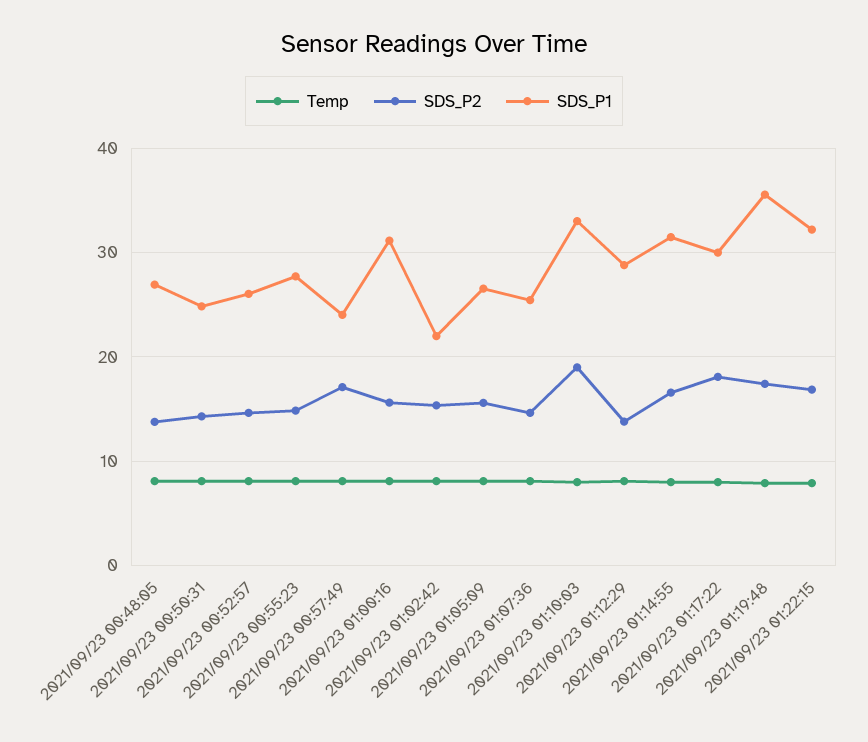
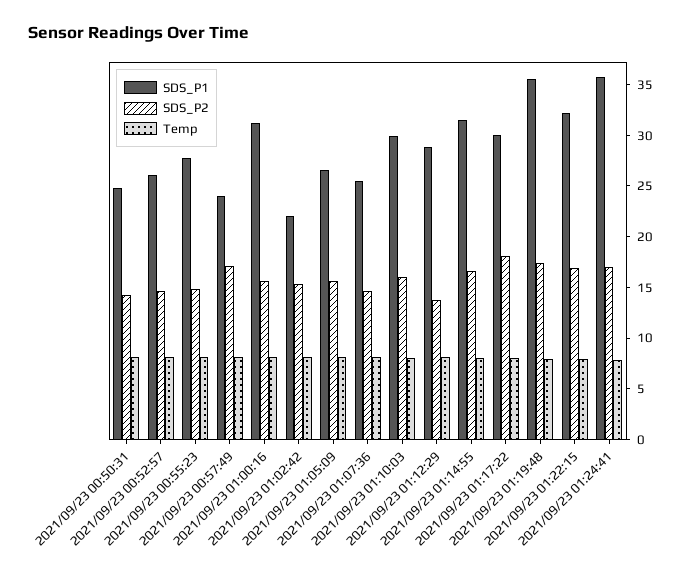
Temp, 2021/09/23 00:48:05: 8 -> none
SDS_P2, 2021/09/23 00:48:05: 14 -> none
SDS_P1, 2021/09/23 00:48:05: 27 -> none
SDS_P2, 2021/09/23 01:10:03: 19 -> 16
SDS_P1, 2021/09/23 01:10:03: 33 -> 30
SDS_P1, 2021/09/23 01:24:41: none -> 36
SDS_P2, 2021/09/23 01:24:41: none -> 17
Temp, 2021/09/23 01:24:41: none -> 8

